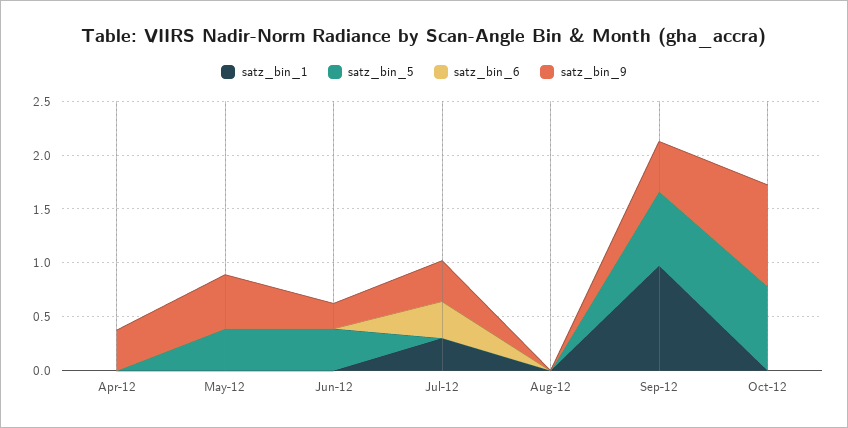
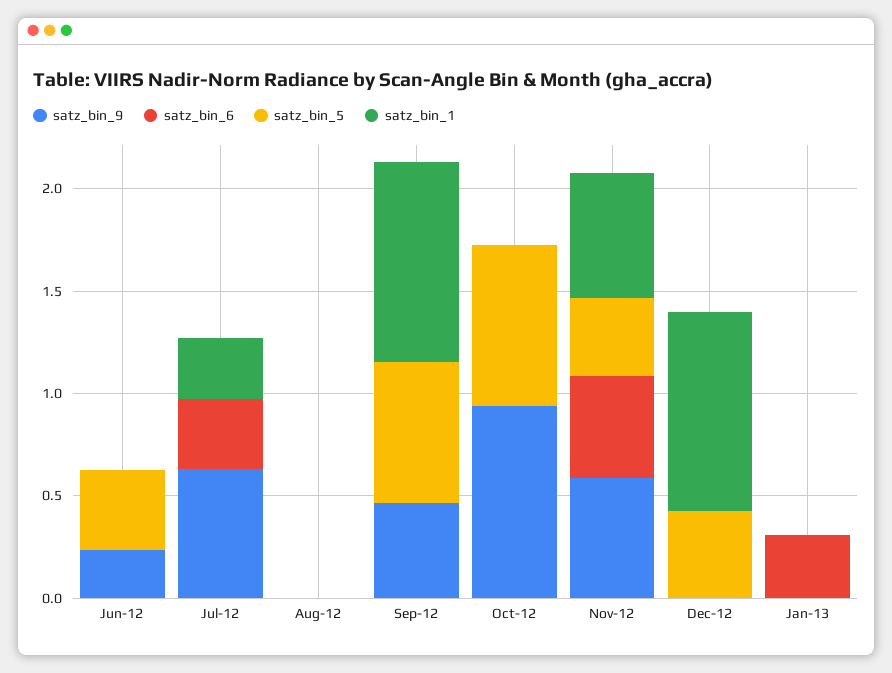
satz_bin_1, Apr-12: 0 -> none
satz_bin_5, Apr-12: 0 -> none
satz_bin_6, Apr-12: 0 -> none
satz_bin_9, Apr-12: 0.4 -> none
satz_bin_1, May-12: 0 -> none
satz_bin_5, May-12: 0.4 -> none
satz_bin_6, May-12: 0 -> none
satz_bin_9, May-12: 0.5 -> none
satz_bin_9, Jul-12: 0.4 -> 0.6
satz_bin_9, Nov-12: none -> 0.6
satz_bin_6, Nov-12: none -> 0.5
satz_bin_5, Nov-12: none -> 0.4
satz_bin_1, Nov-12: none -> 0.6
satz_bin_9, Dec-12: none -> 0
satz_bin_6, Dec-12: none -> 0
satz_bin_5, Dec-12: none -> 0.4
satz_bin_1, Dec-12: none -> 1
satz_bin_9, Jan-13: none -> 0
satz_bin_6, Jan-13: none -> 0.3
satz_bin_5, Jan-13: none -> 0
satz_bin_1, Jan-13: none -> 0

